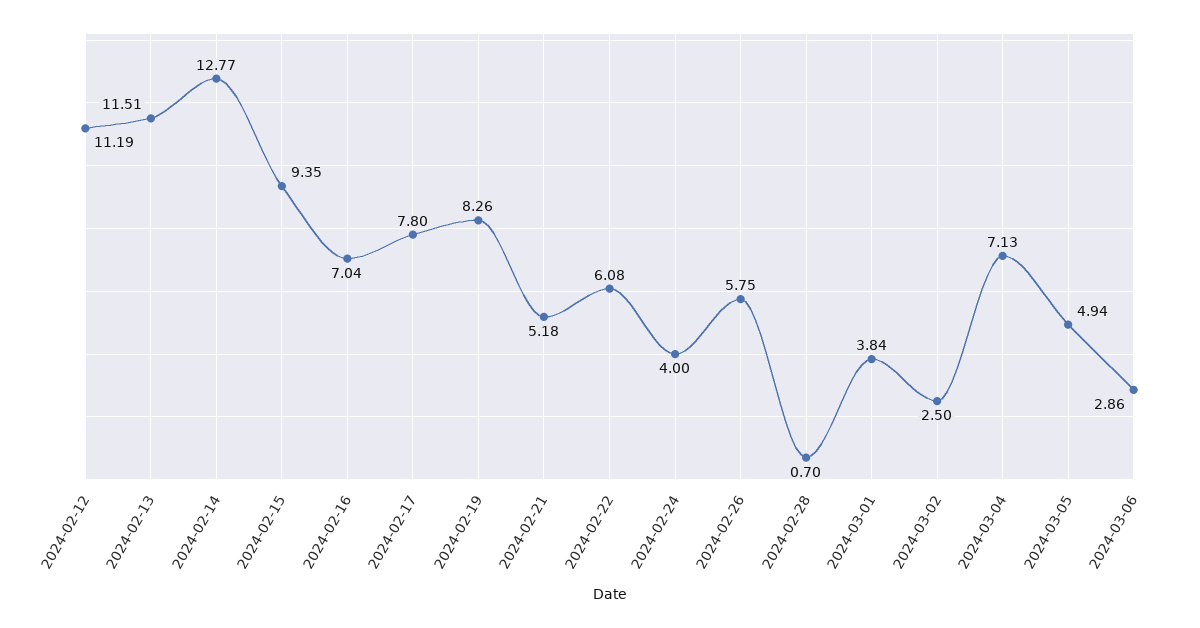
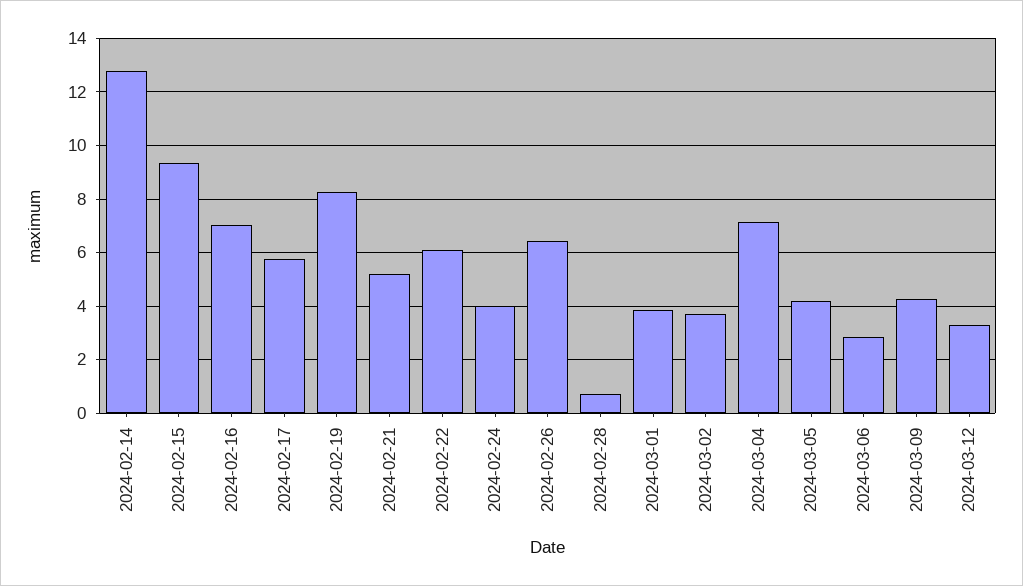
2024-02-12: 11.19 -> none
2024-02-13: 11.51 -> none
2024-02-17: 7.8 -> 5.75
2024-02-26: 5.75 -> 6.5
2024-03-02: 2.5 -> 3.75
2024-03-05: 4.94 -> 4.25
2024-03-09: none -> 4.25
2024-03-12: none -> 3.25

